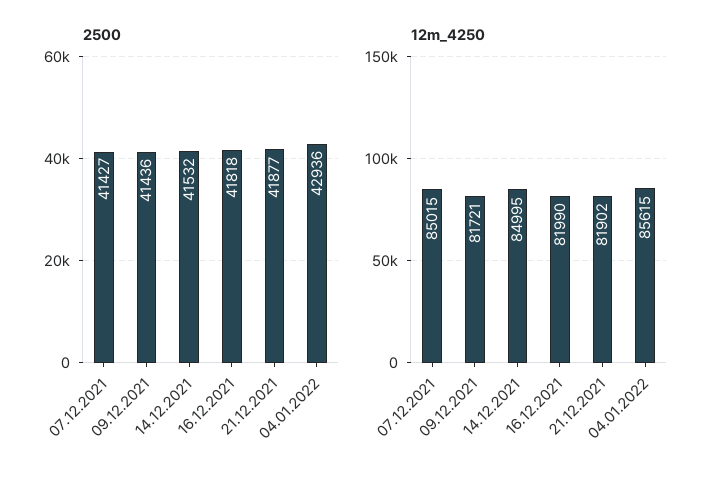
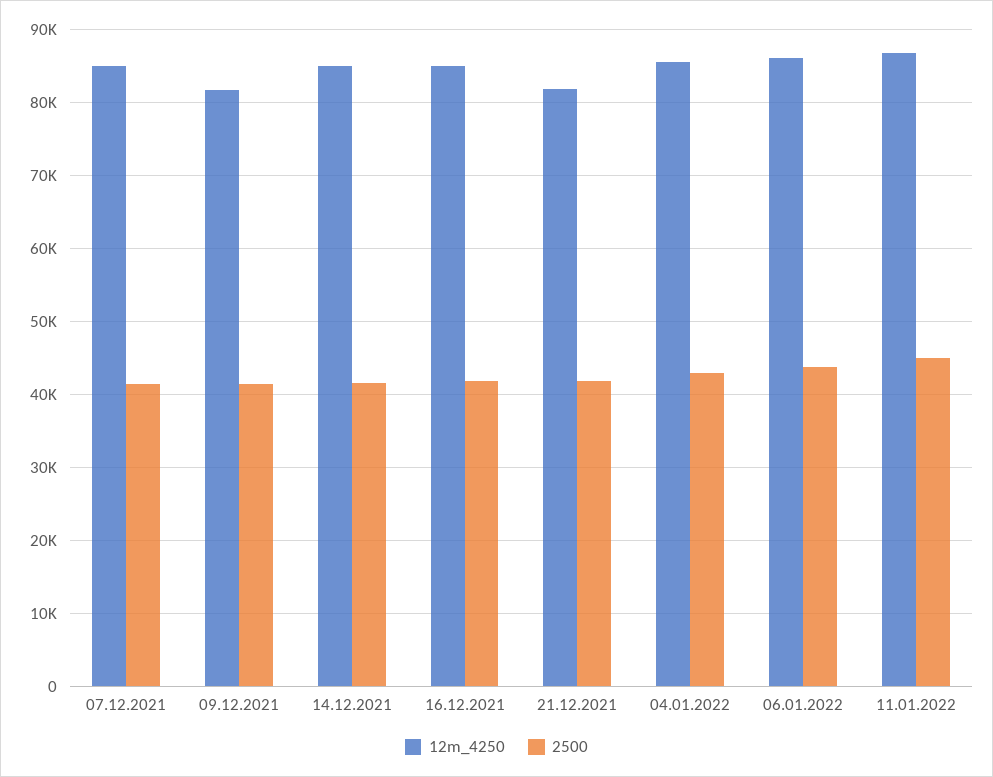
12m_4250, 16.12.2021: 81990 -> 85000
12m_4250, 06.01.2022: none -> 86000
2500, 06.01.2022: none -> 44000
12m_4250, 11.01.2022: none -> 87000
2500, 11.01.2022: none -> 45000

